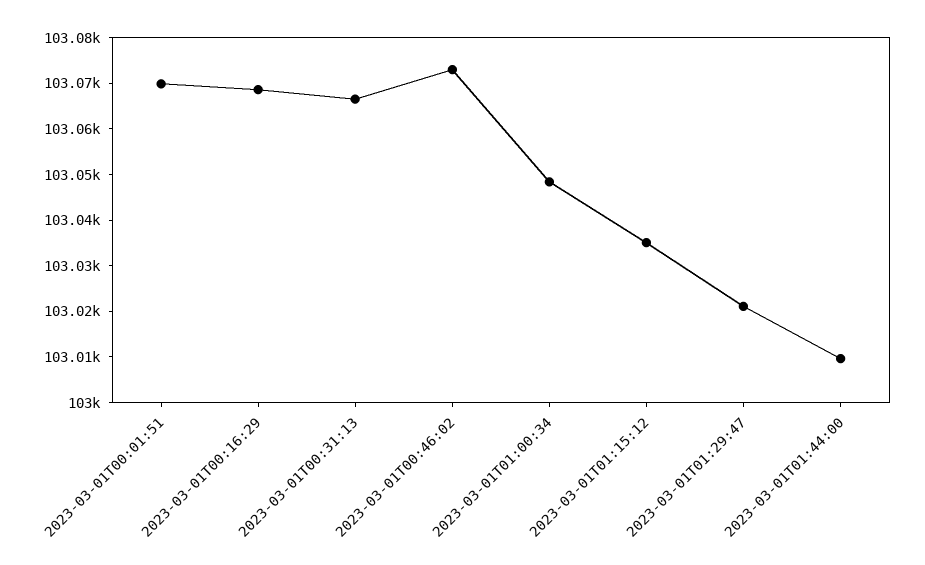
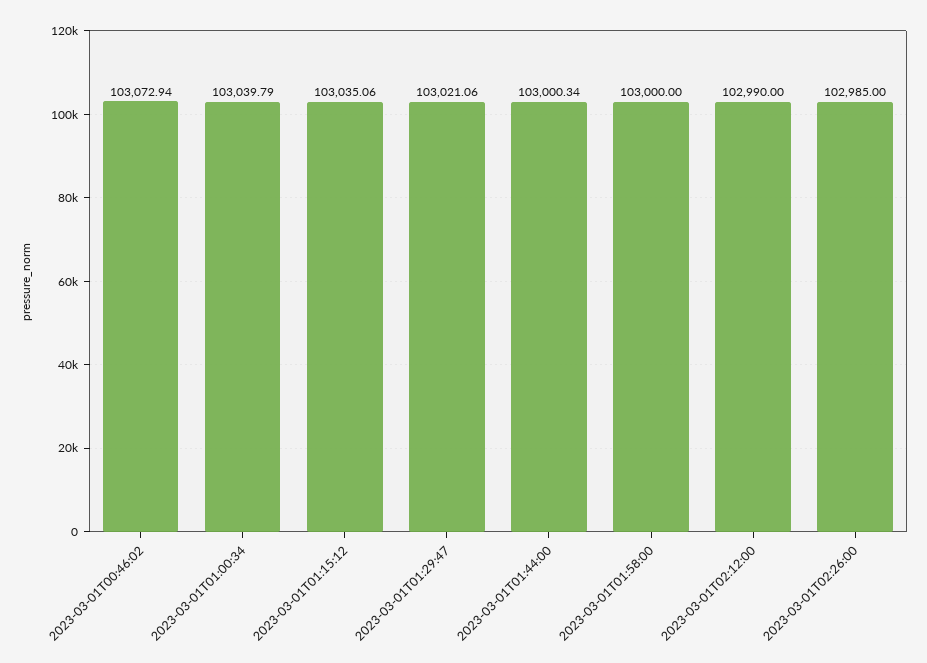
2023-03-01T00:01:51: 103070 -> none
2023-03-01T00:16:29: 103068 -> none
2023-03-01T00:31:13: 103066 -> none
2023-03-01T01:00:34: 103048 -> 103039.79
2023-03-01T01:44:00: 103010 -> 103000.34
2023-03-01T01:58:00: none -> 103000
2023-03-01T02:12:00: none -> 102990
2023-03-01T02:26:00: none -> 102985

